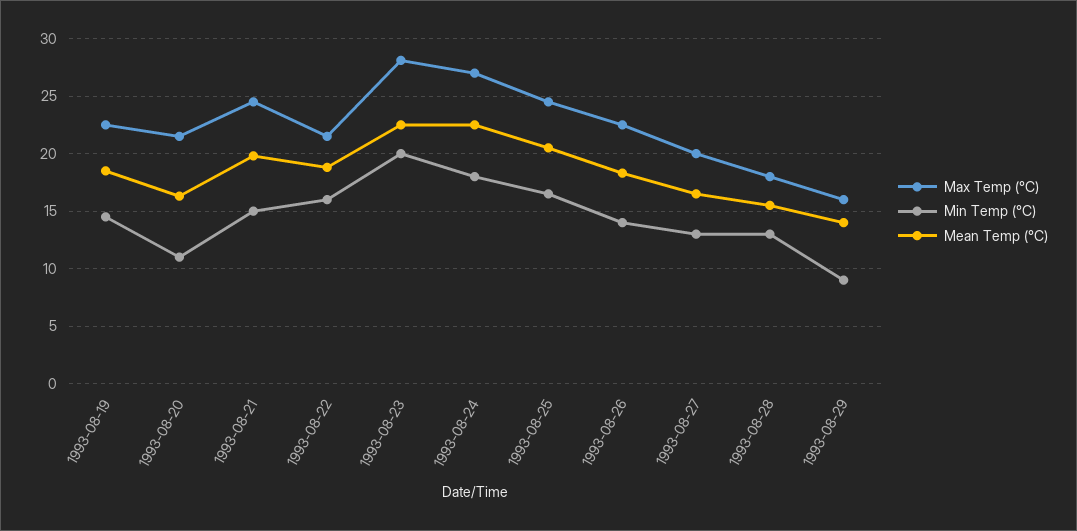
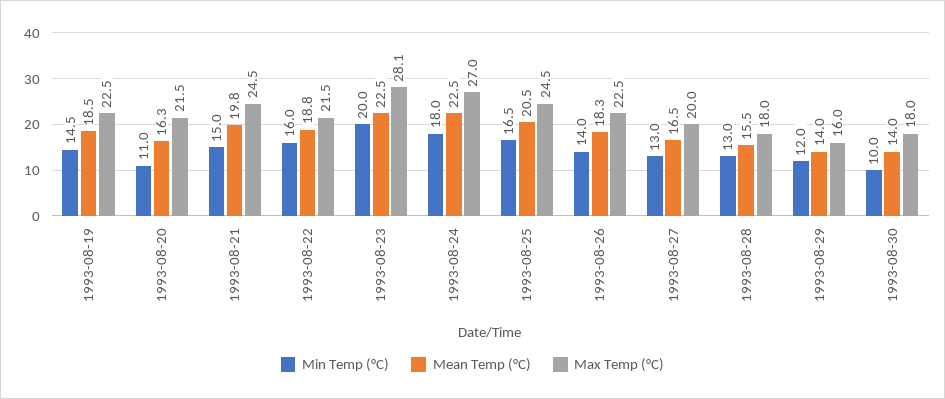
Min Temp (°C), 1993-08-29: 9 -> 12
Min Temp (°C), 1993-08-30: none -> 10
Mean Temp (°C), 1993-08-30: none -> 14
Max Temp (°C), 1993-08-30: none -> 18

